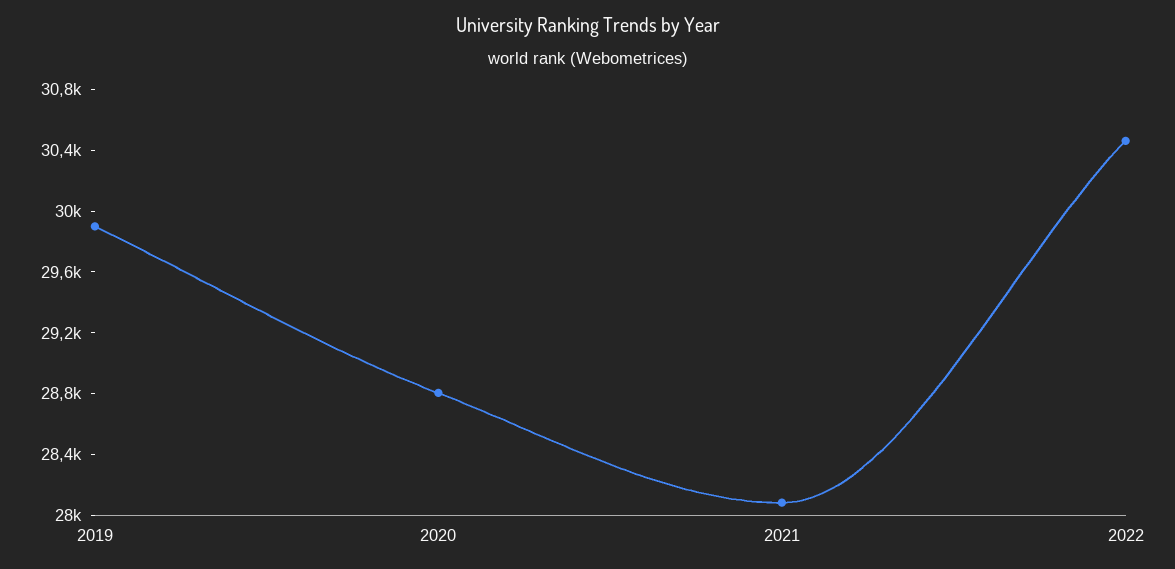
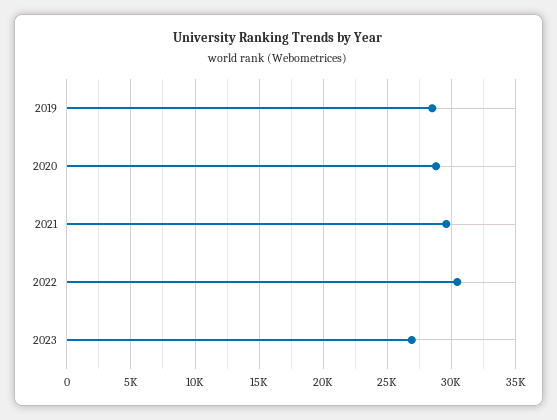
2019: 29900 -> 28500
2021: 28100 -> 29500
2023: none -> 27000

